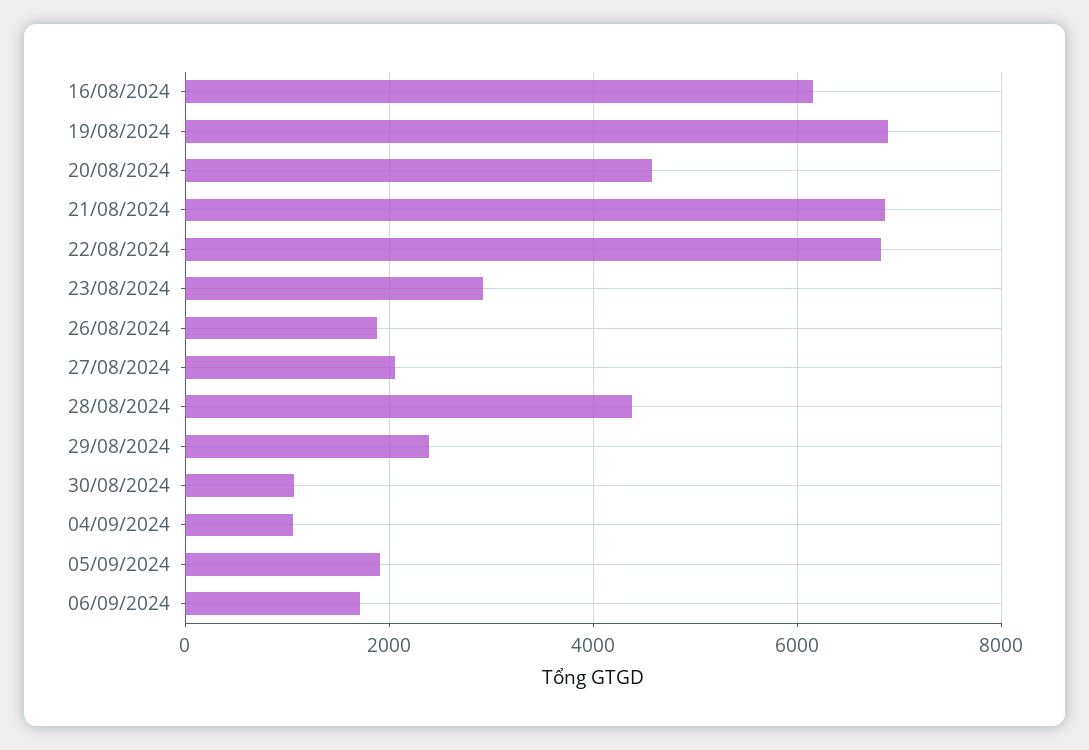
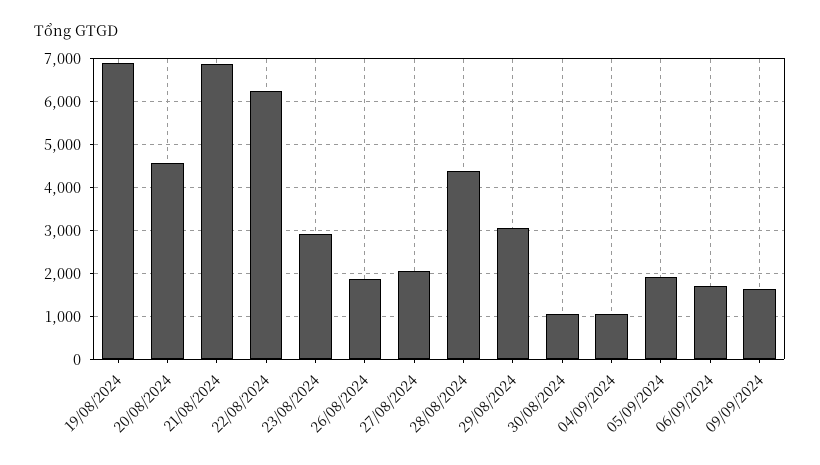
16/08/2024: 6200 -> none
22/08/2024: 6800 -> 6200
29/08/2024: 2400 -> 3000
09/09/2024: none -> 1600

